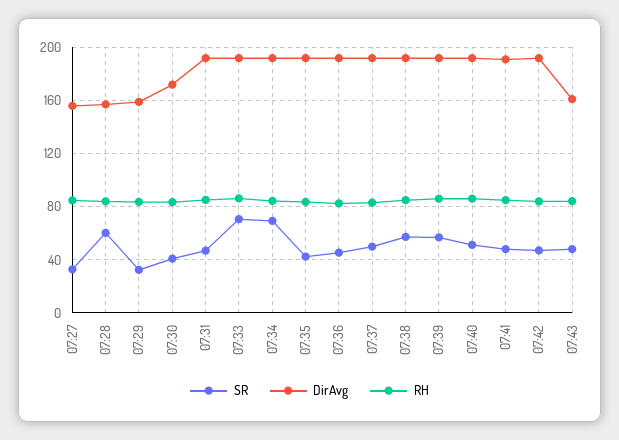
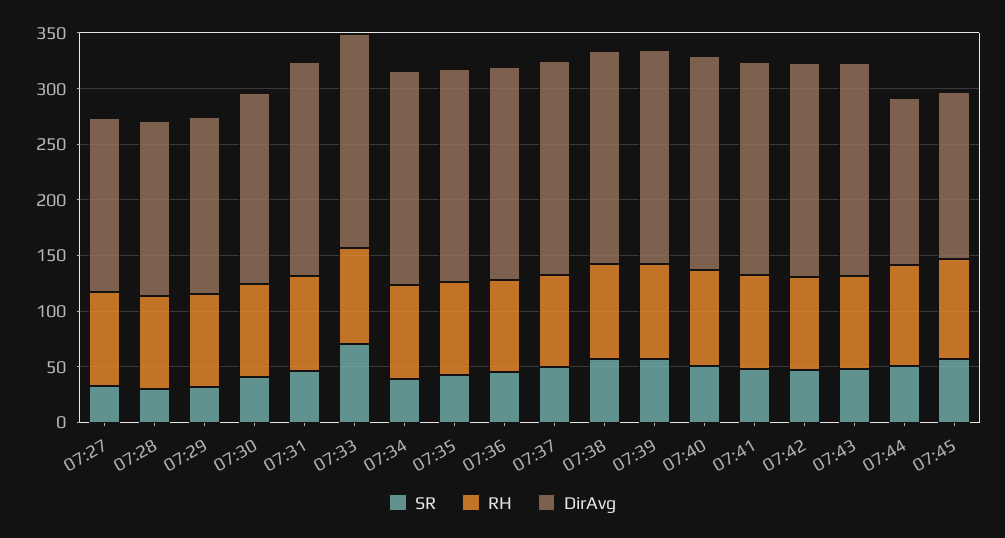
SR, 07:28: 60 -> 30
SR, 07:34: 70 -> 40
DirAvg, 07:43: 160 -> 190
SR, 07:44: none -> 50
RH, 07:44: none -> 90
DirAvg, 07:44: none -> 150
SR, 07:45: none -> 60
RH, 07:45: none -> 90
DirAvg, 07:45: none -> 150

